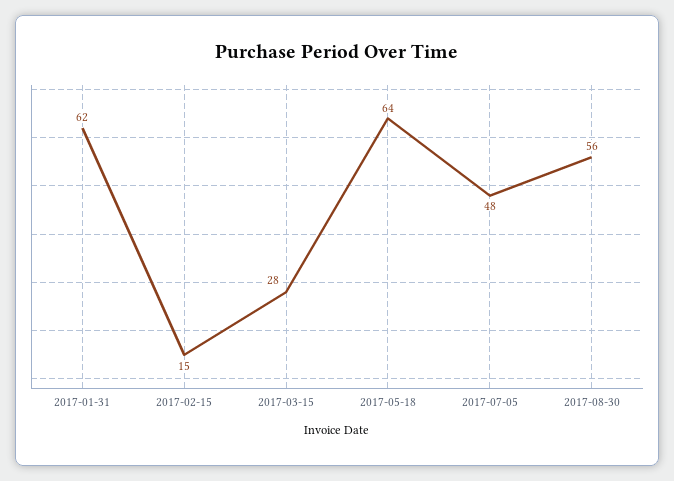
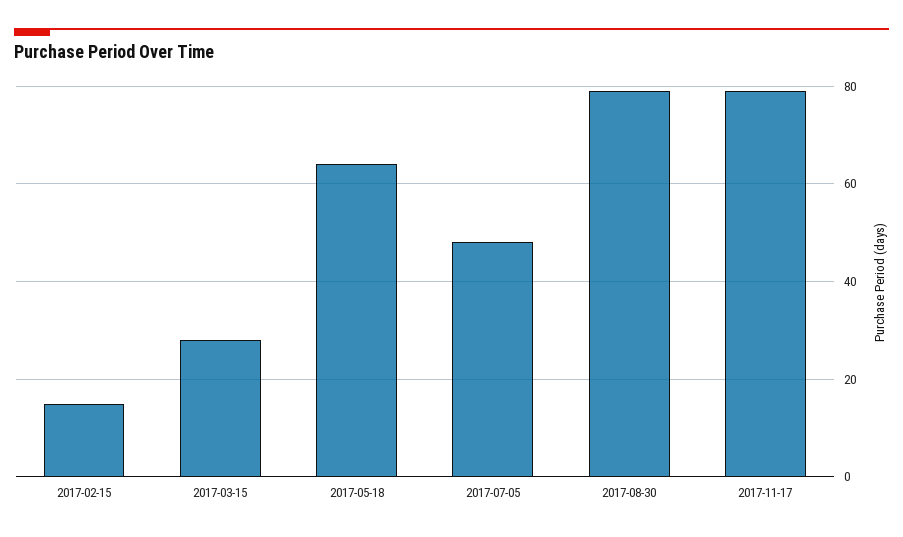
2017-01-31: 62 -> none
2017-08-30: 56 -> 80
2017-11-17: none -> 80

